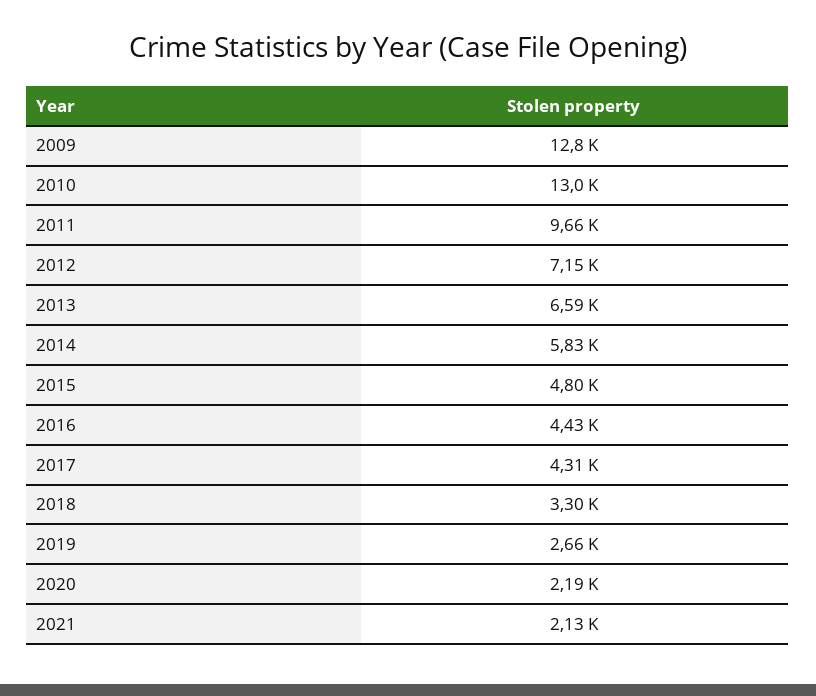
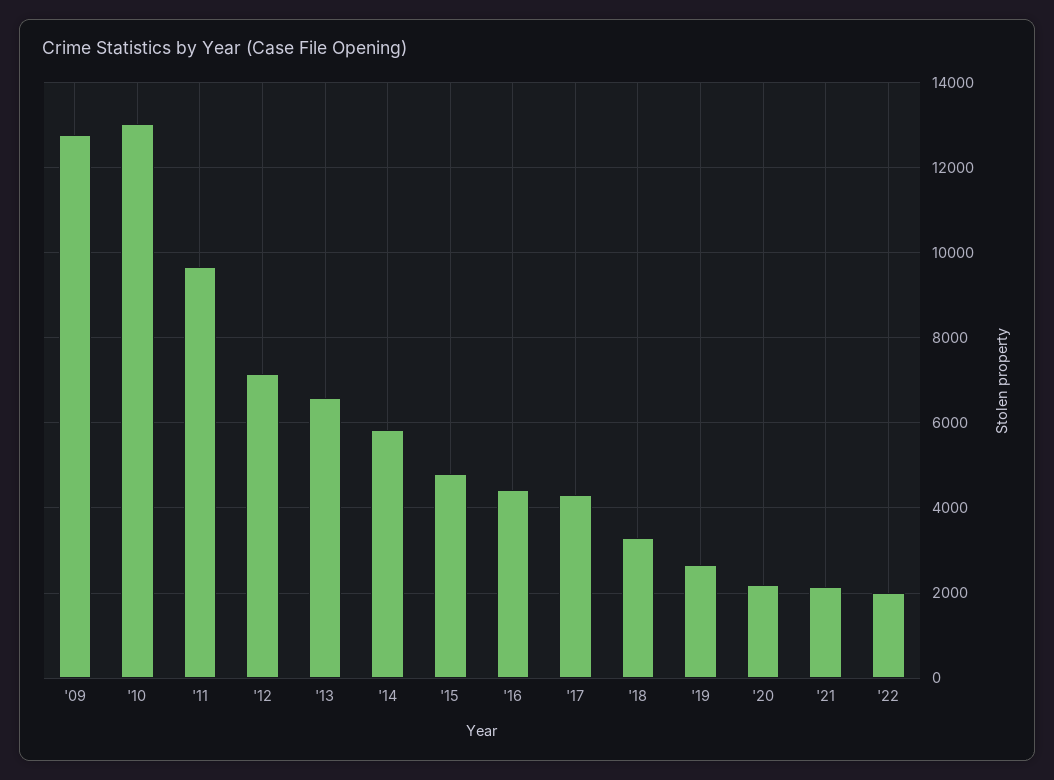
'22: none -> 2000

